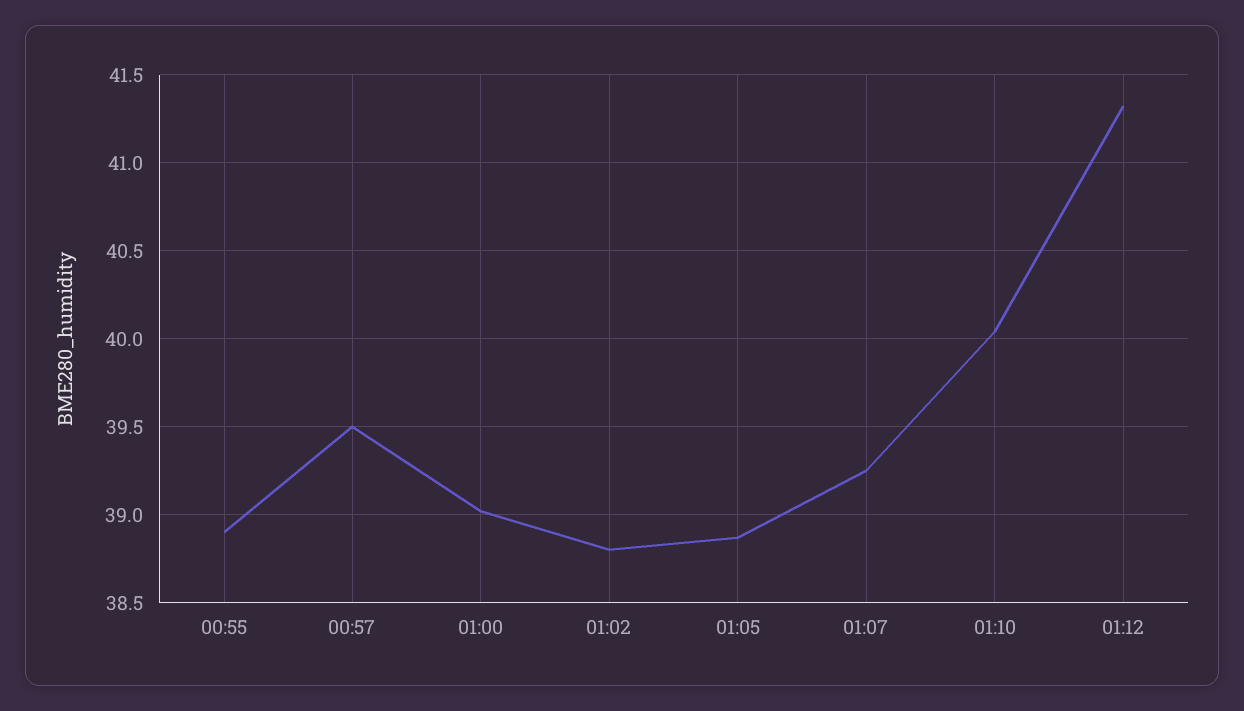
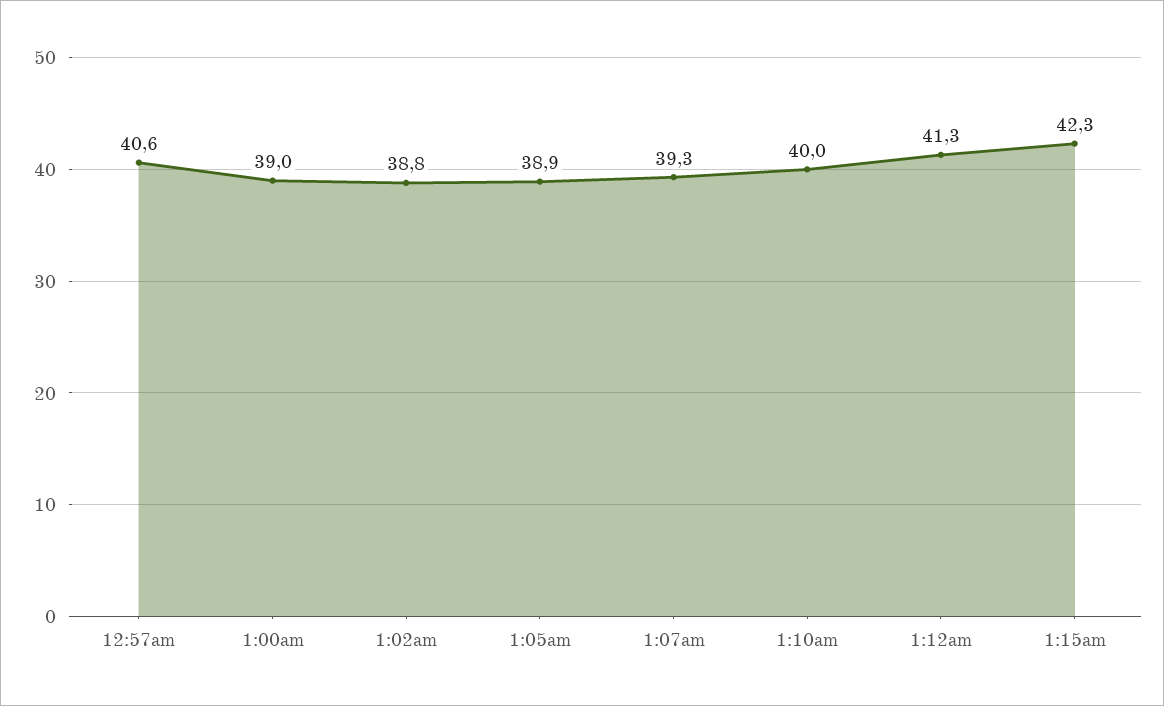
00:55: 38.9 -> none
00:57: 39.5 -> 40.6
1:15am: none -> 42.3

